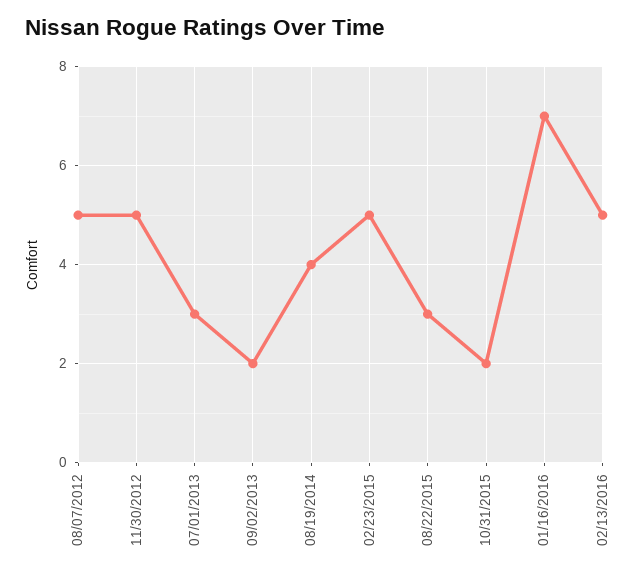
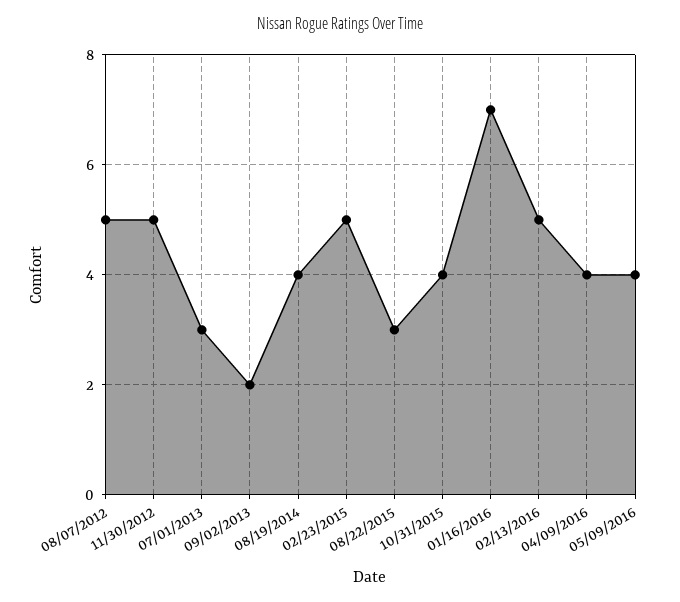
10/31/2015: 2 -> 4
04/09/2016: none -> 4
05/09/2016: none -> 4

